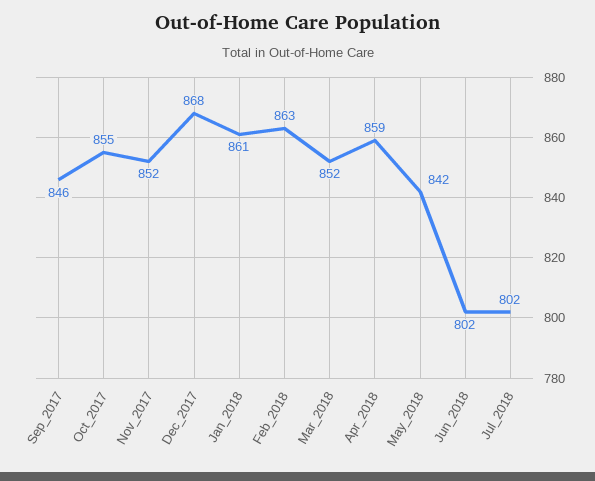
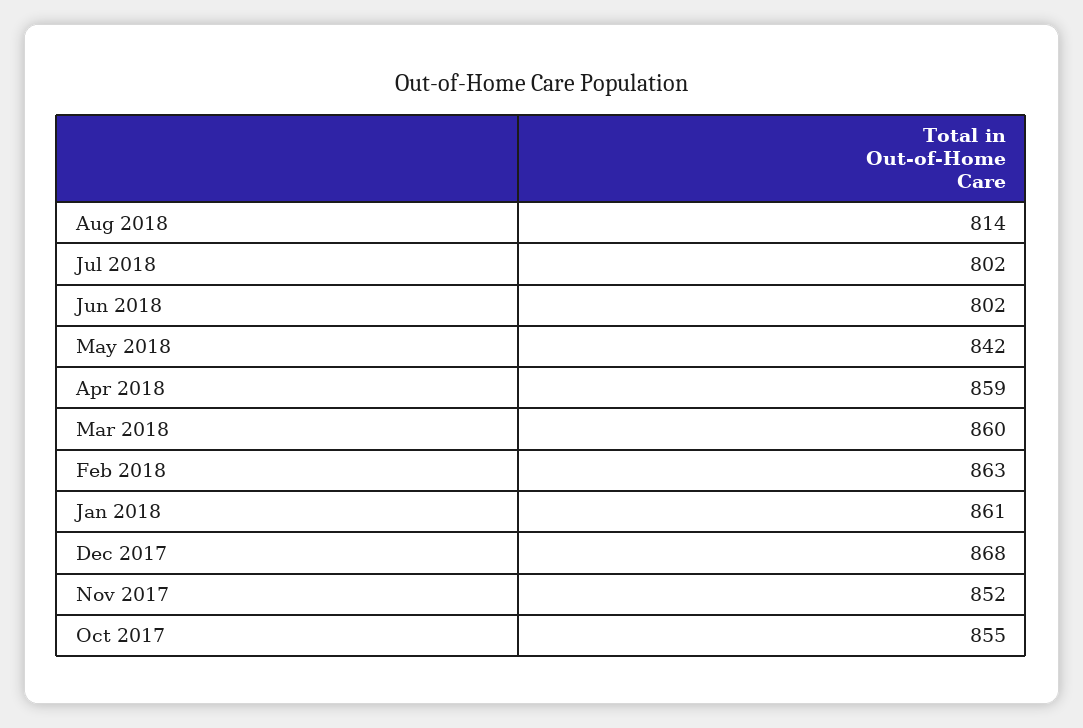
Sep_2017: 846 -> none
Mar_2018: 852 -> 860
Aug 2018: none -> 814

